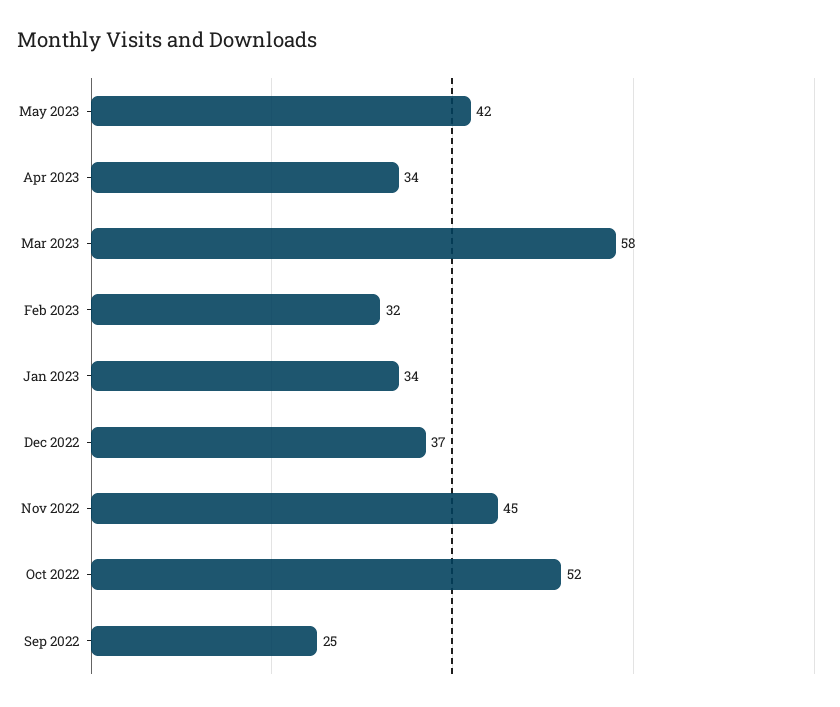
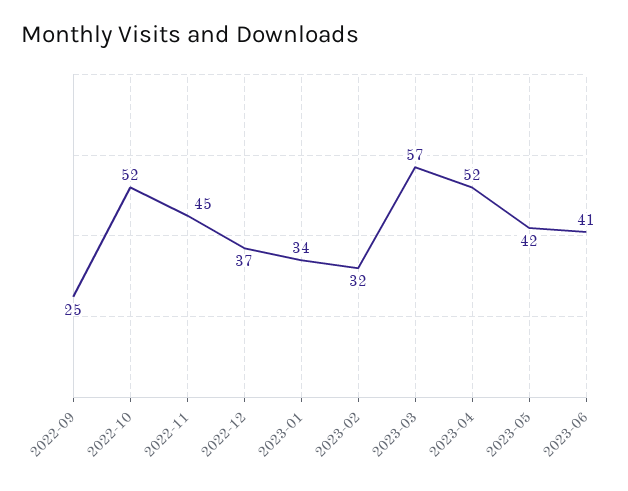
Apr 2023: 34 -> 52
Mar 2023: 58 -> 57
2023-06: none -> 41

